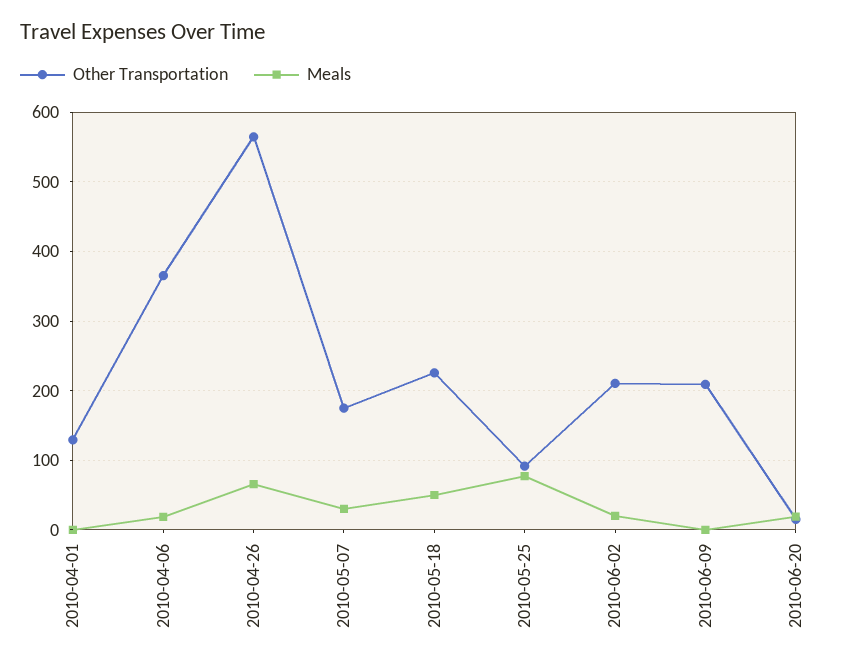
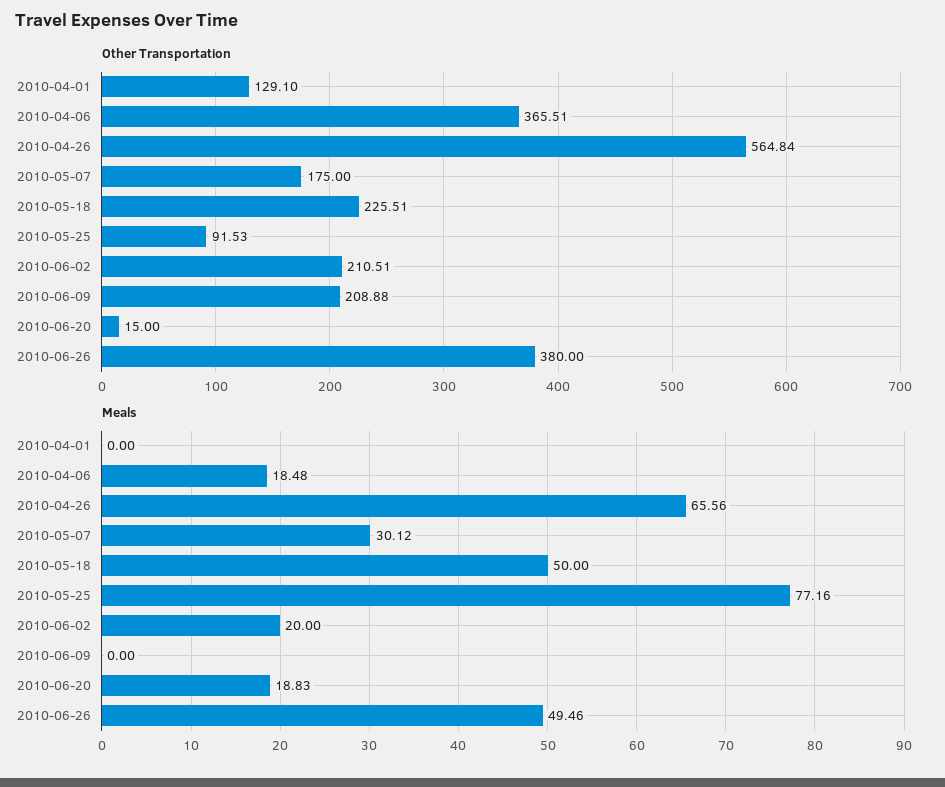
Other Transportation, 2010-06-26: none -> 380
Meals, 2010-06-26: none -> 49.46

